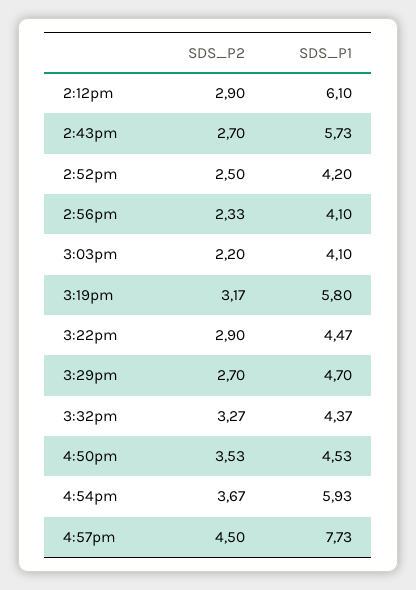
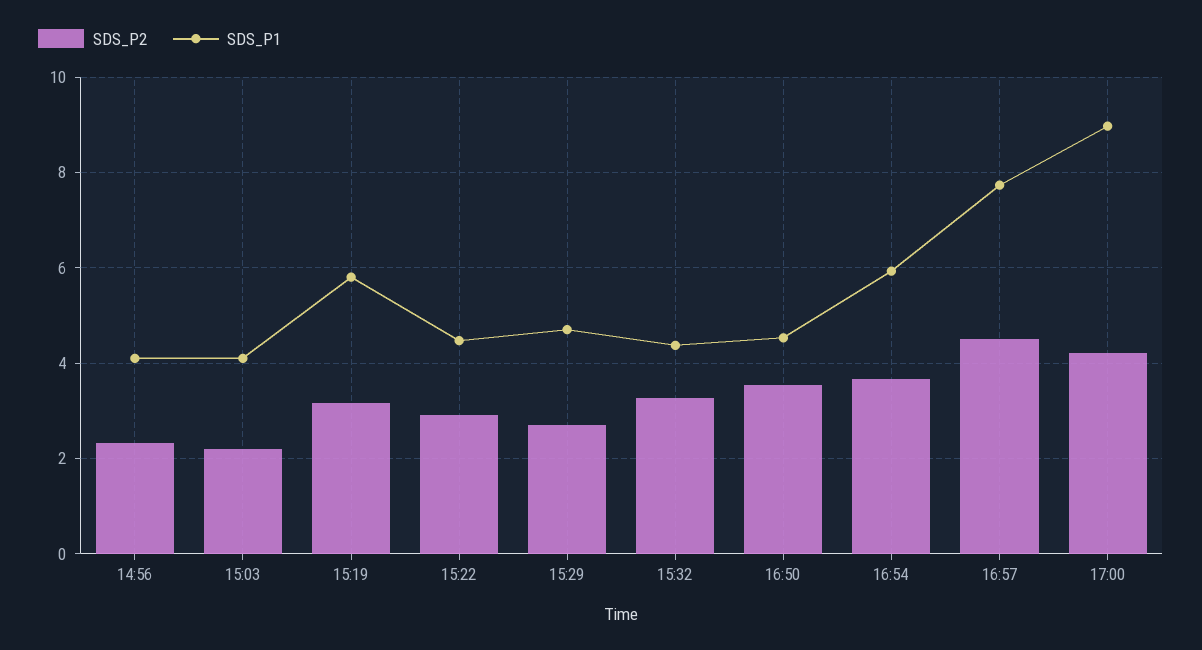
SDS_P2, 2:12pm: 2.9 -> none
SDS_P1, 2:12pm: 6.1 -> none
SDS_P2, 2:43pm: 2.7 -> none
SDS_P1, 2:43pm: 5.73 -> none
SDS_P2, 2:52pm: 2.5 -> none
SDS_P1, 2:52pm: 4.2 -> none
SDS_P2, 17:00: none -> 4.2
SDS_P1, 17:00: none -> 9

